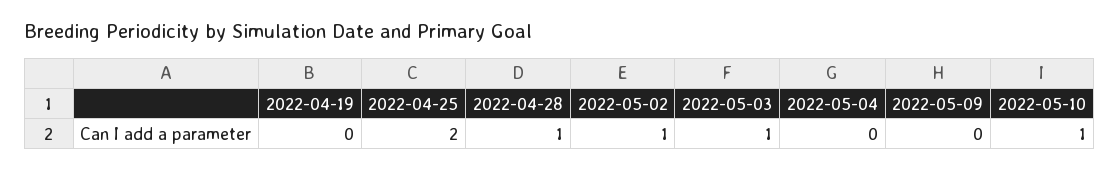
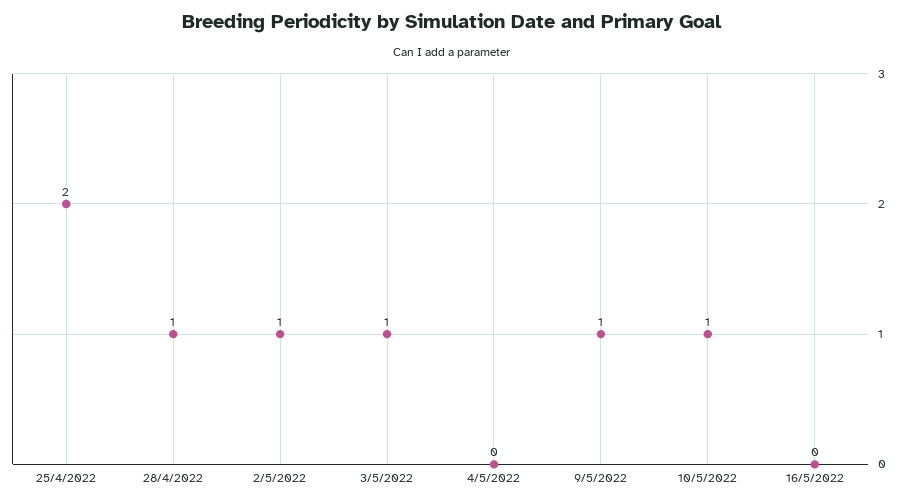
2022-04-19: 0 -> none
2022-05-09: 0 -> 1
16/5/2022: none -> 0

